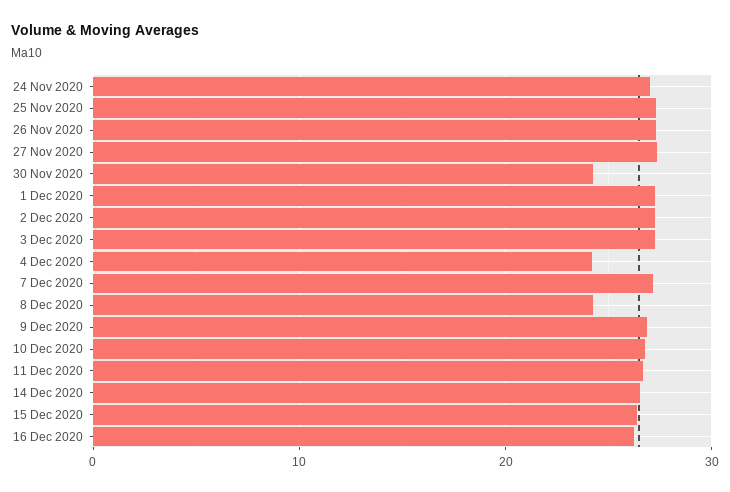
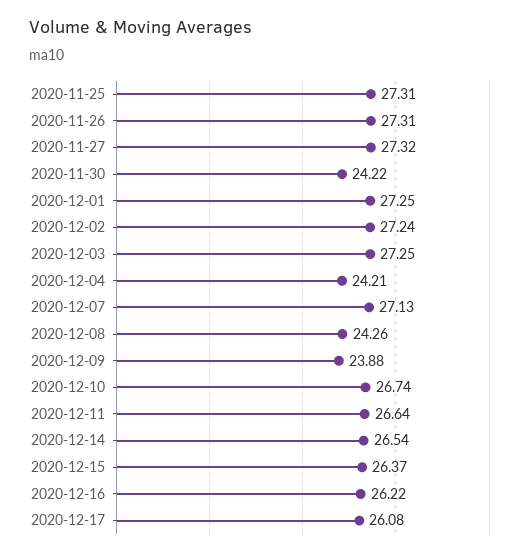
24 Nov 2020: 27 -> none
9 Dec 2020: 27 -> 23.88
2020-12-17: none -> 26.08

